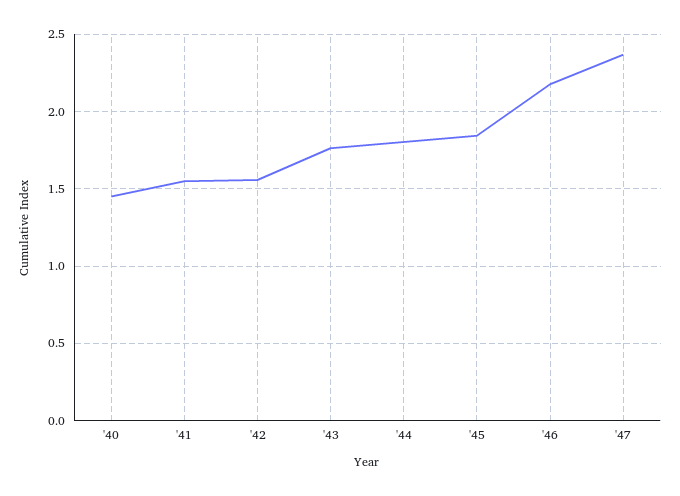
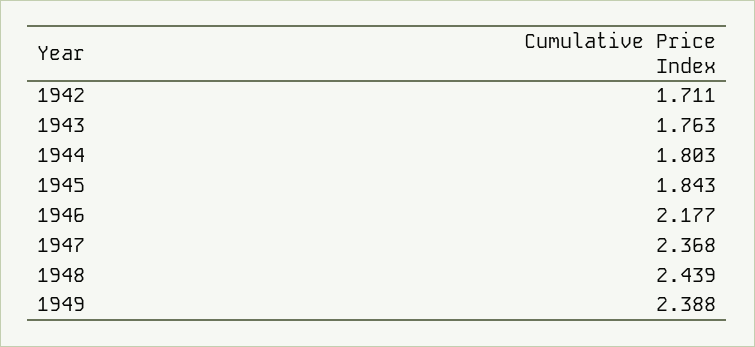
'40: 1.45 -> none
'41: 1.55 -> none
'42: 1.55 -> 1.711
1948: none -> 2.439
1949: none -> 2.388

